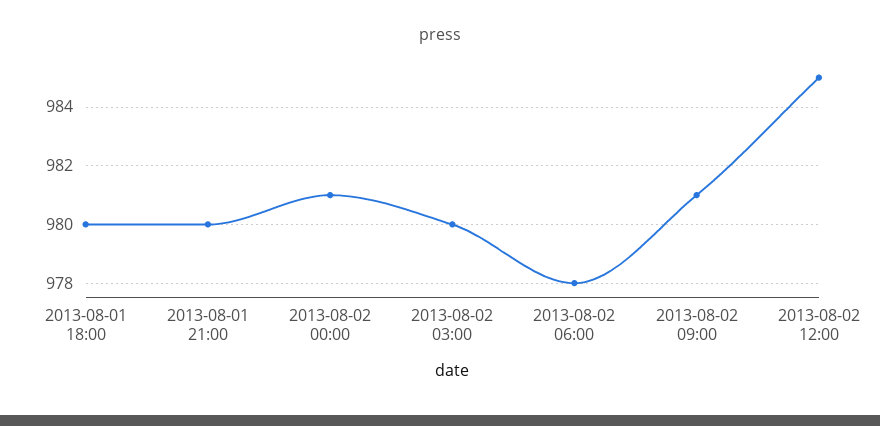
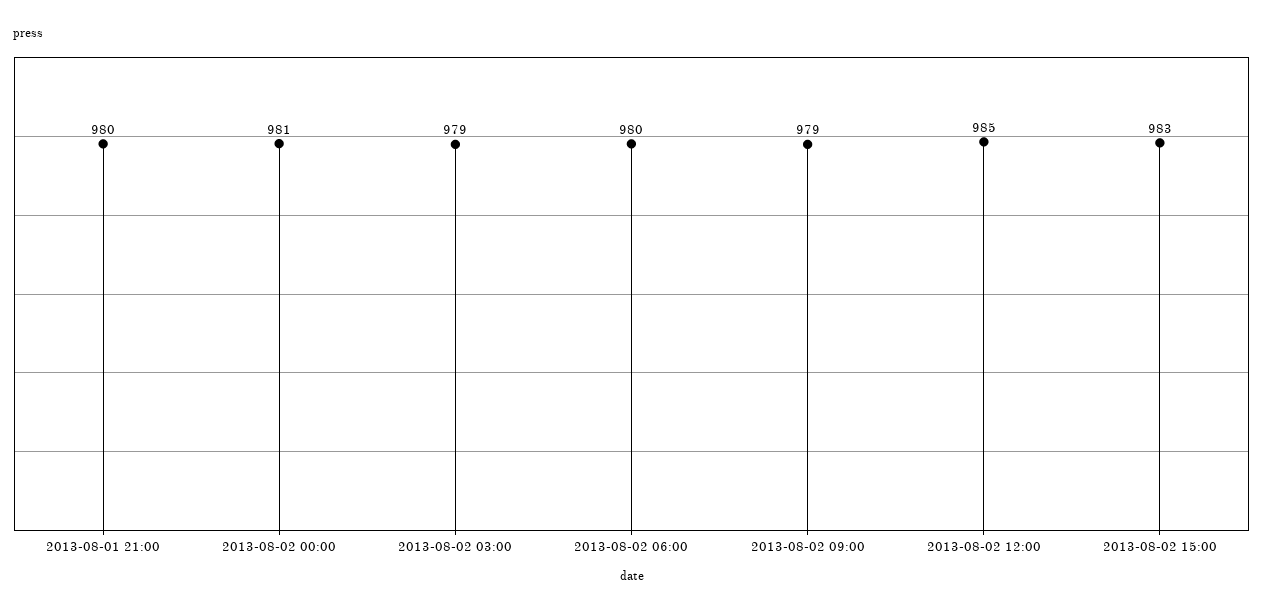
2013-08-01 18:00: 980 -> none
2013-08-02 03:00: 980 -> 979
2013-08-02 06:00: 978 -> 980
2013-08-02 09:00: 981 -> 979
2013-08-02 15:00: none -> 983

